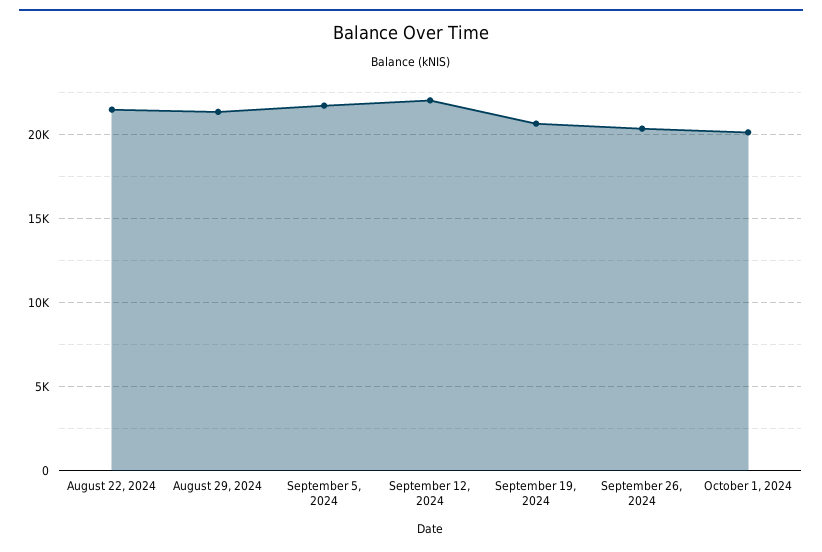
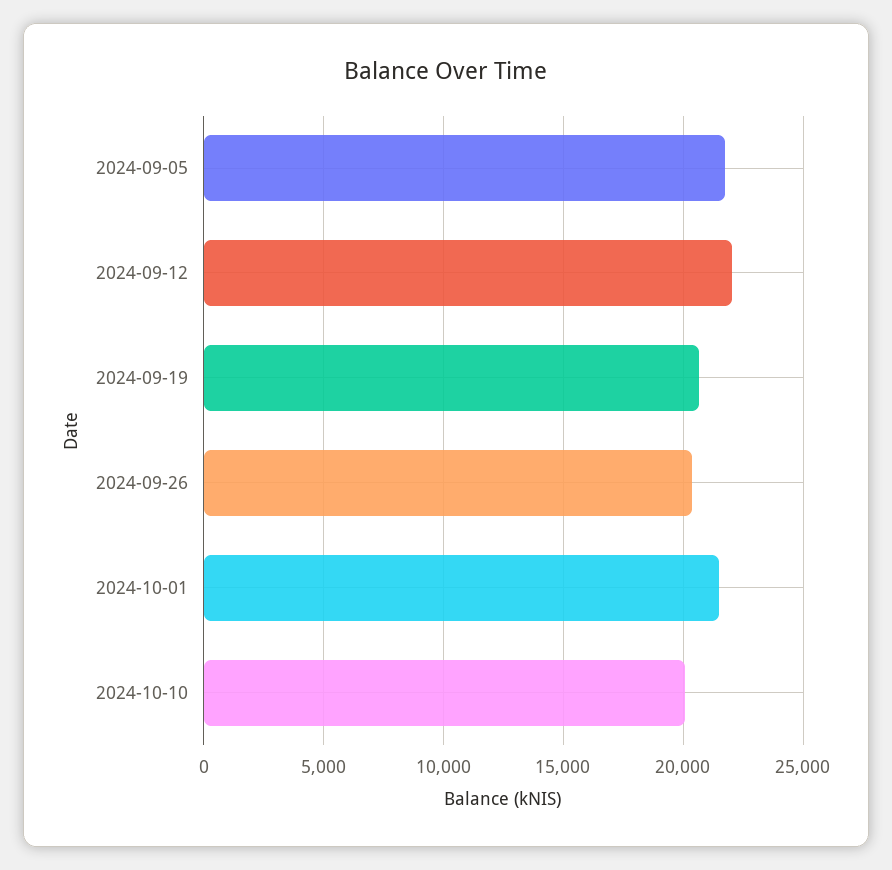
August 22, 2024: 21500 -> none
August 29, 2024: 21500 -> none
October 1, 2024: 20000 -> 21500
2024-10-10: none -> 20000

